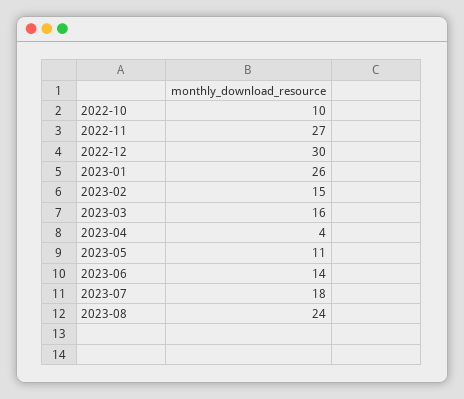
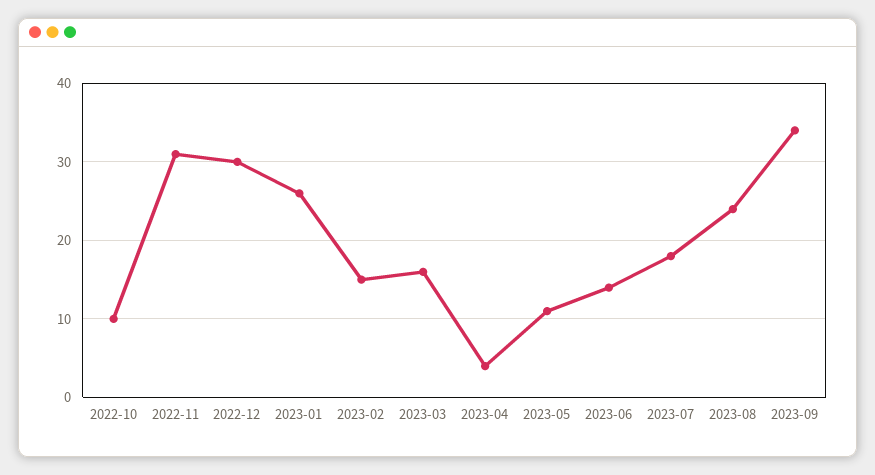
2022-11: 27 -> 31
2023-09: none -> 34

